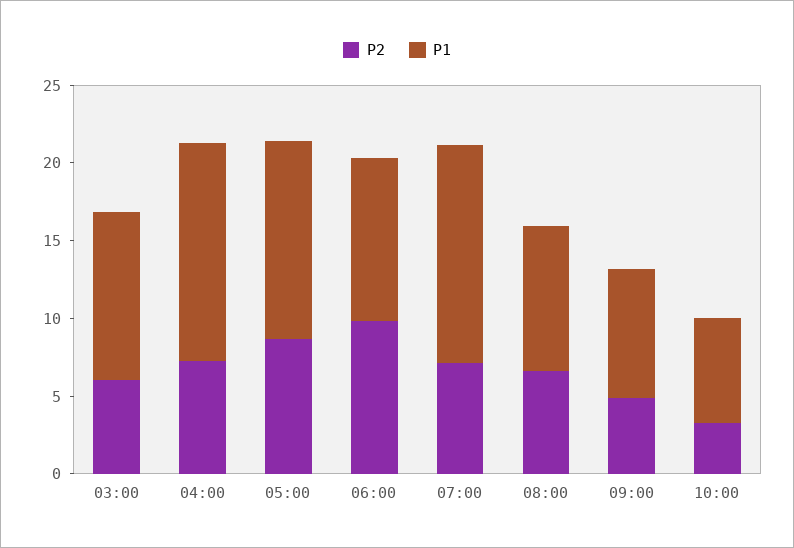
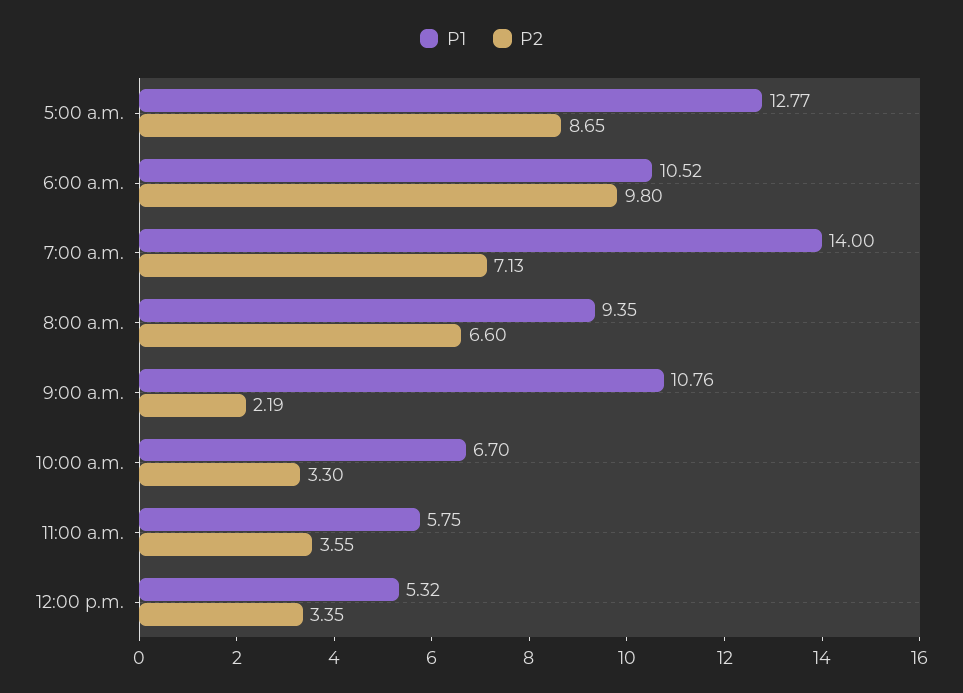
P2, 03:00: 6 -> none
P1, 03:00: 11 -> none
P2, 04:00: 7 -> none
P1, 04:00: 14 -> none
P2, 09:00: 5 -> 2.19
P1, 09:00: 8 -> 10.76
P1, 11:00 a.m.: none -> 5.75
P2, 11:00 a.m.: none -> 3.55
P1, 12:00 p.m.: none -> 5.32
P2, 12:00 p.m.: none -> 3.35

